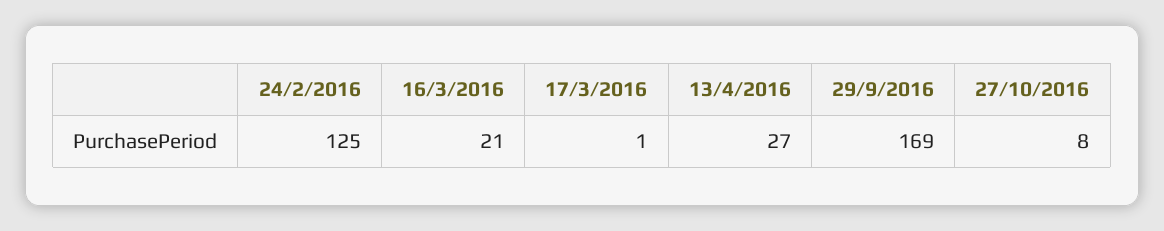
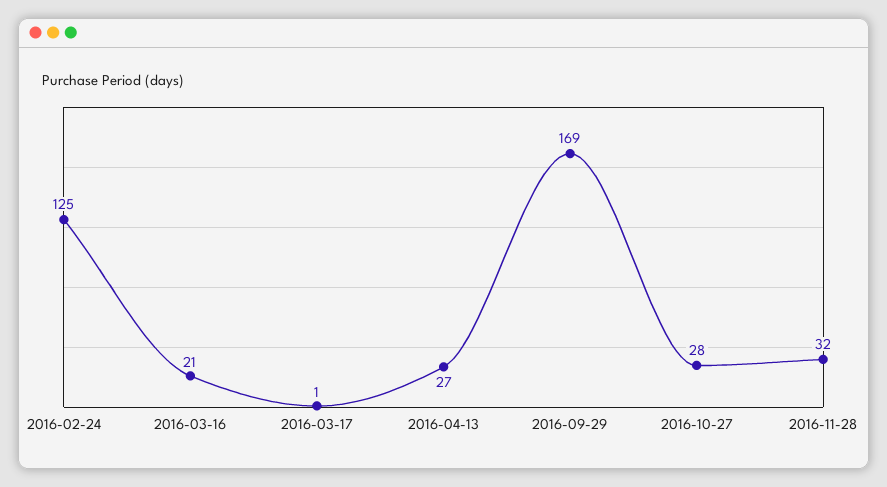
27/10/2016: 8 -> 28
2016-11-28: none -> 32

